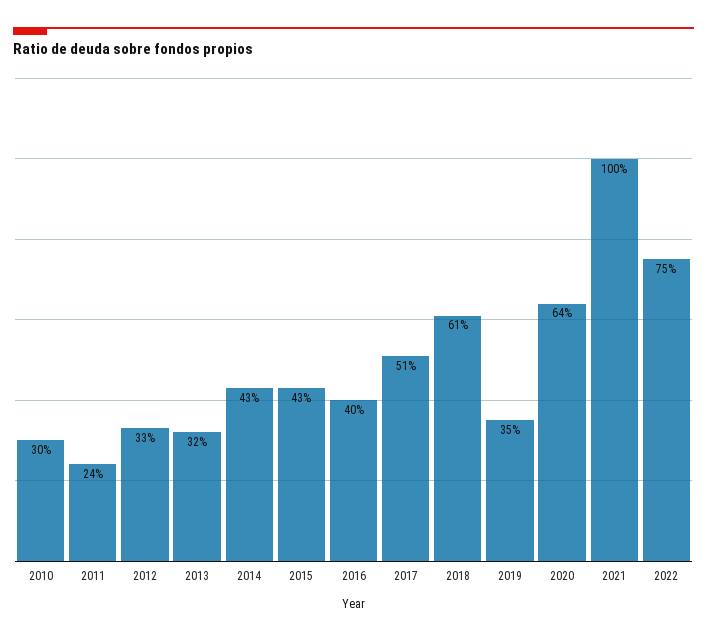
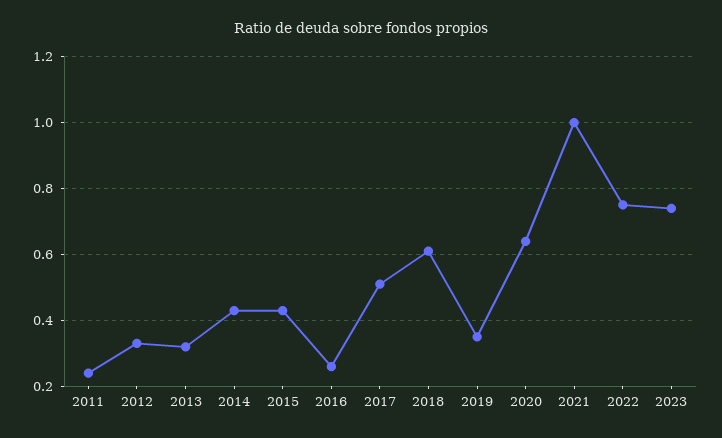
2010: 0.3 -> none
2016: 0.4 -> 0.25
2023: none -> 0.75

